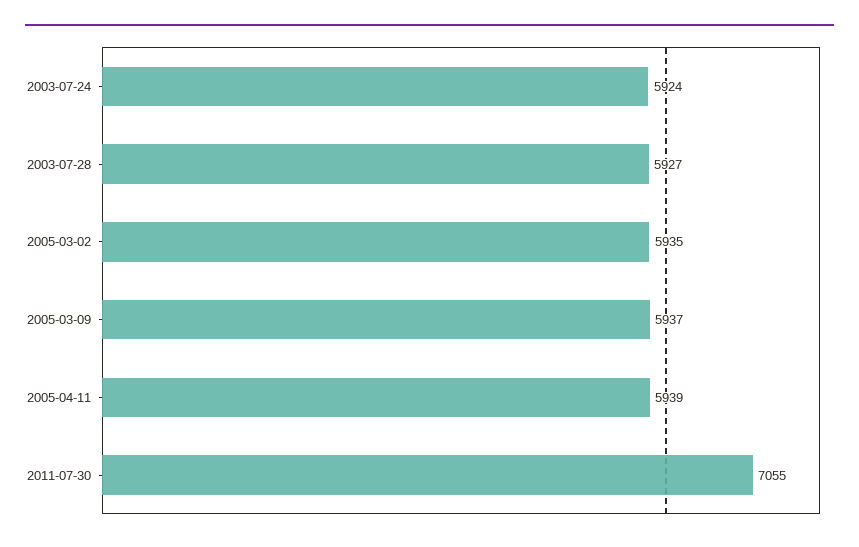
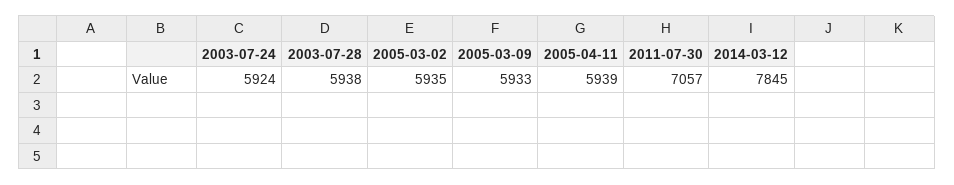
2003-07-28: 5927 -> 5938
2005-03-09: 5937 -> 5933
2011-07-30: 7055 -> 7057
2014-03-12: none -> 7845

